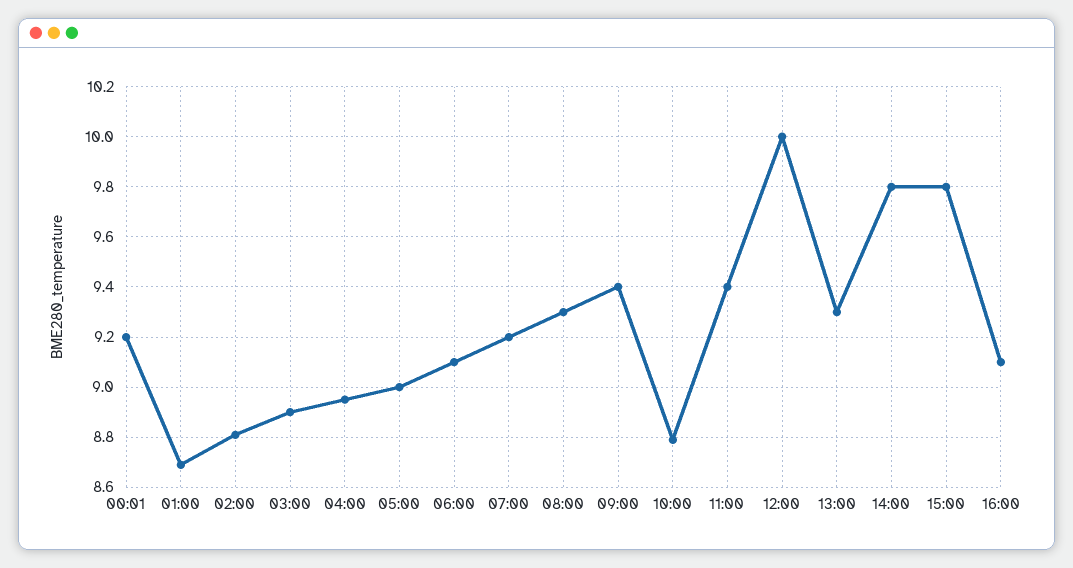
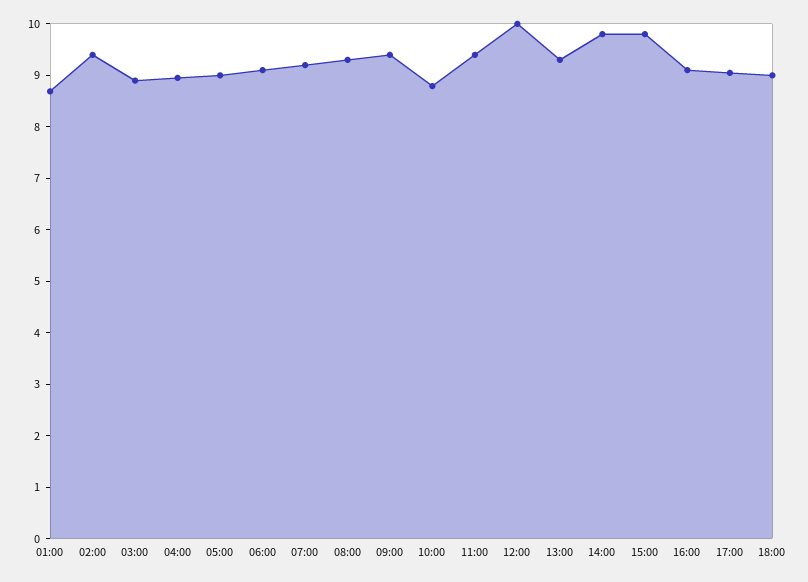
00:01: 9.2 -> none
02:00: 8.8 -> 9.4
17:00: none -> 9
18:00: none -> 9

